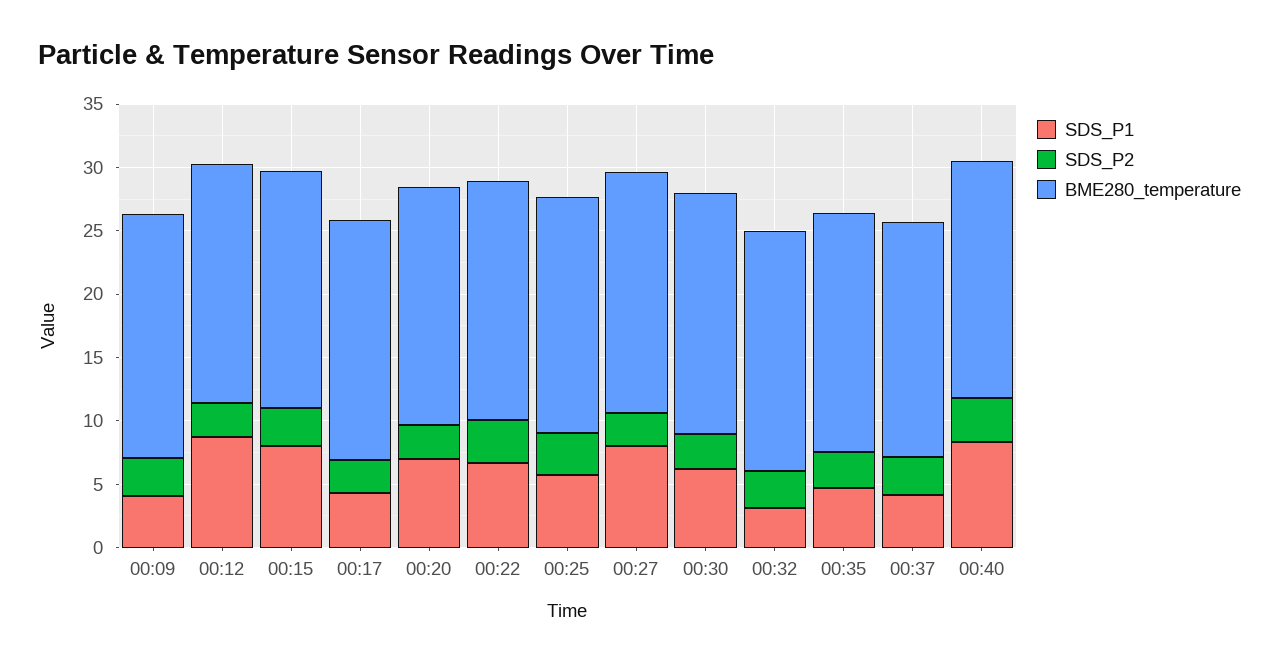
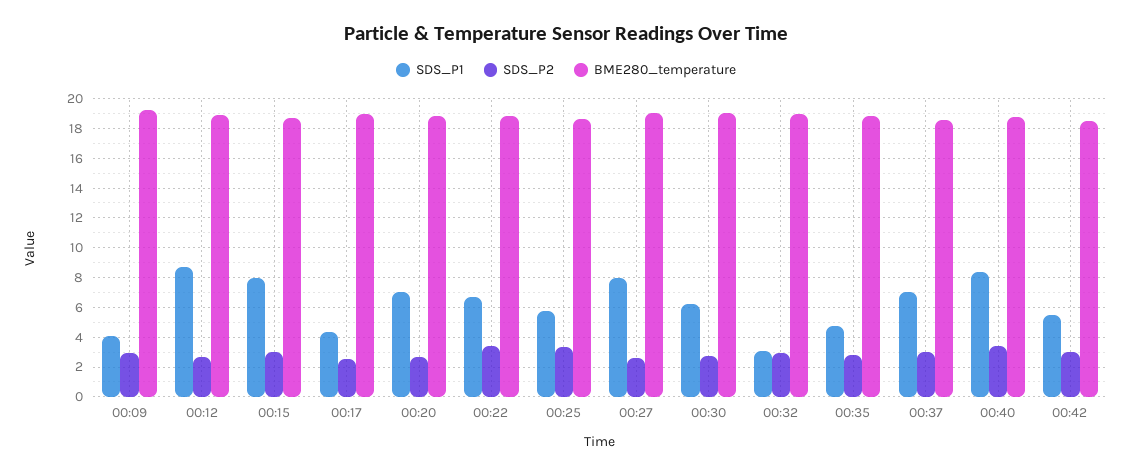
SDS_P1, 00:37: 4 -> 7
SDS_P1, 00:42: none -> 5.5
SDS_P2, 00:42: none -> 3
BME280_temperature, 00:42: none -> 18.5

